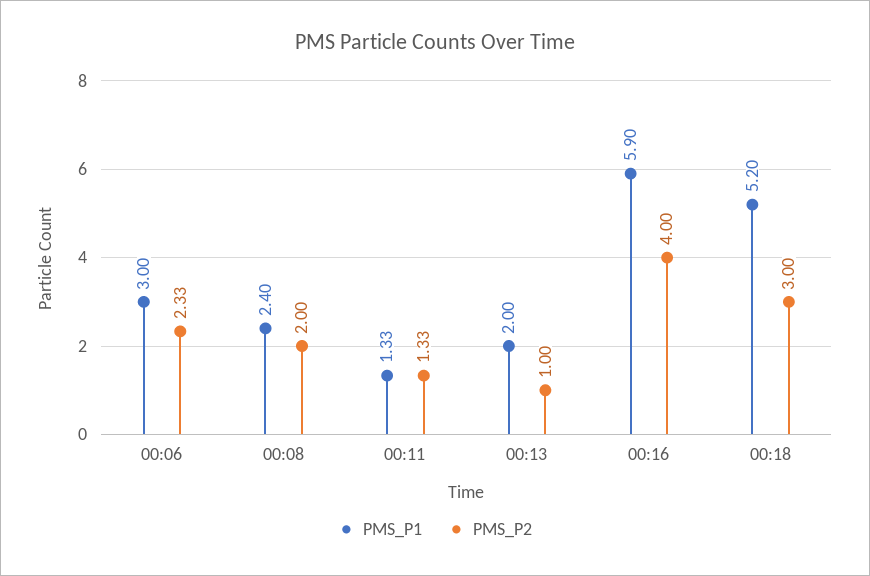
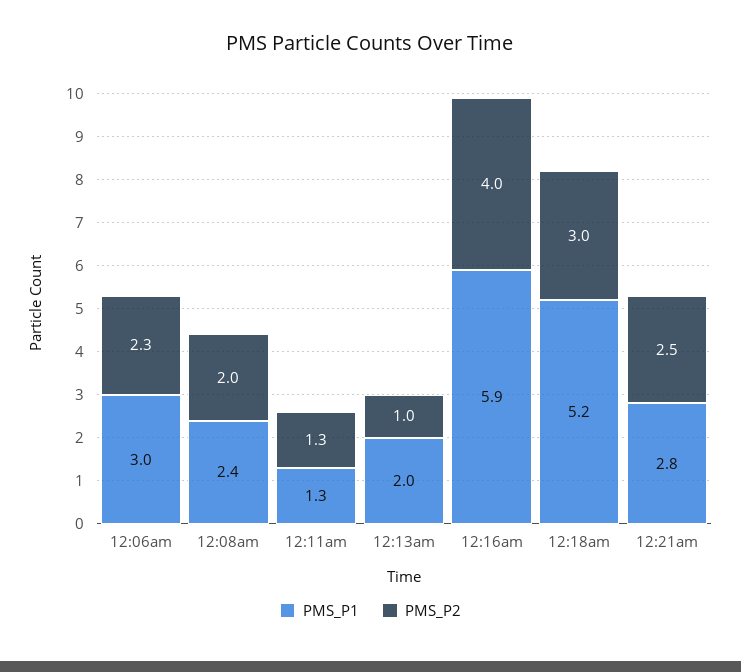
PMS_P1, 12:21am: none -> 2.8
PMS_P2, 12:21am: none -> 2.5

